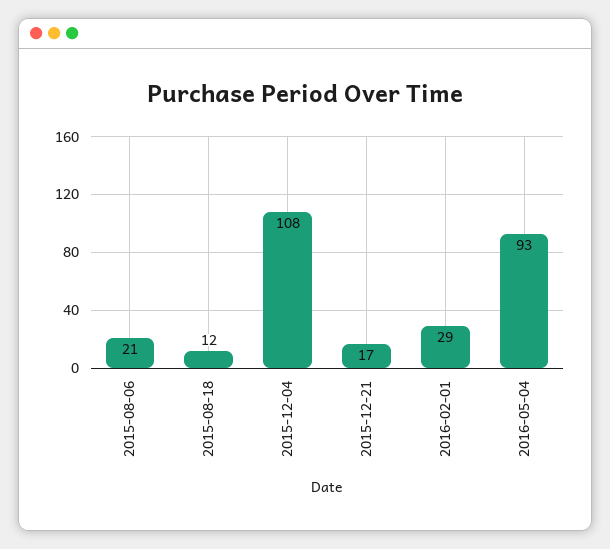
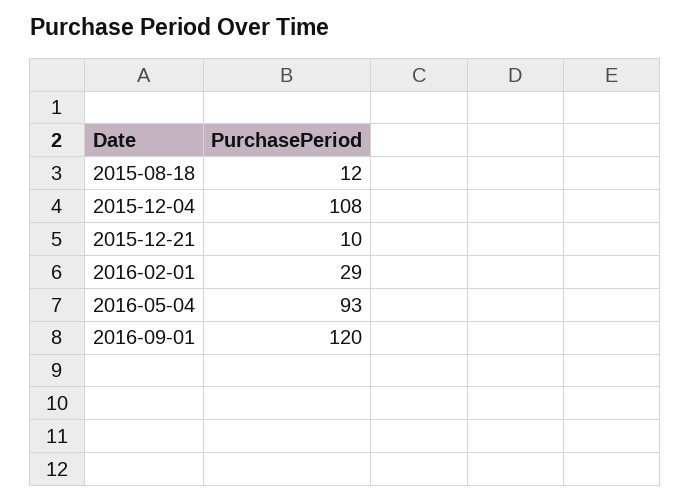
2015-08-06: 21 -> none
2015-12-21: 17 -> 10
2016-09-01: none -> 120

